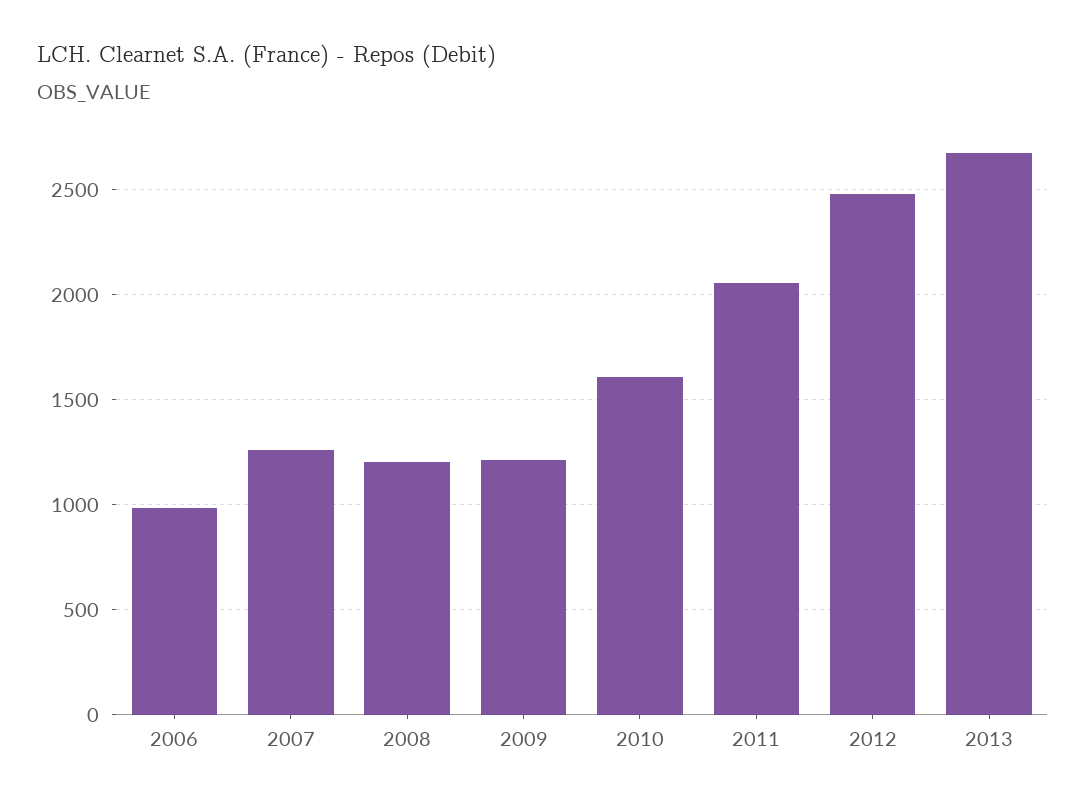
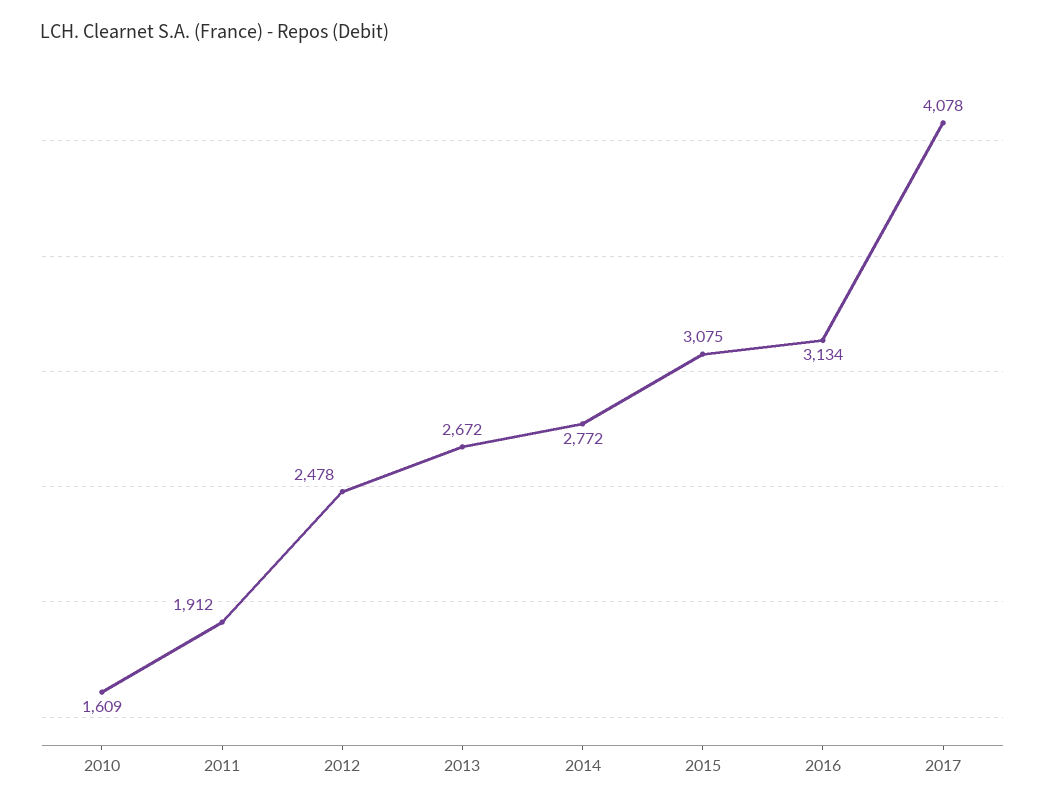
2006: 1000 -> none
2007: 1250 -> none
2008: 1200 -> none
2009: 1200 -> none
2011: 2050 -> 1912
2014: none -> 2772
2015: none -> 3075
2016: none -> 3134
2017: none -> 4078

